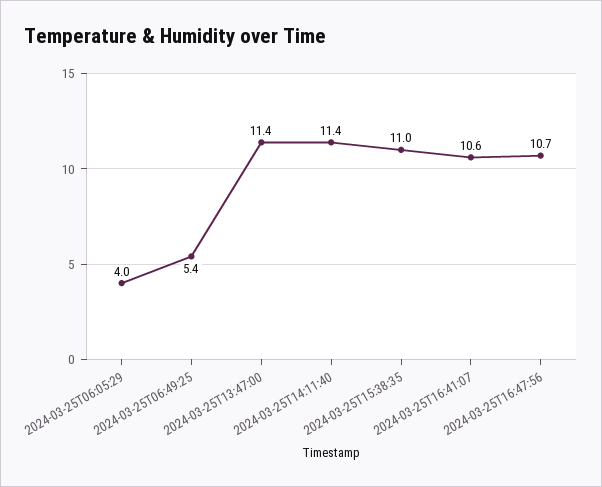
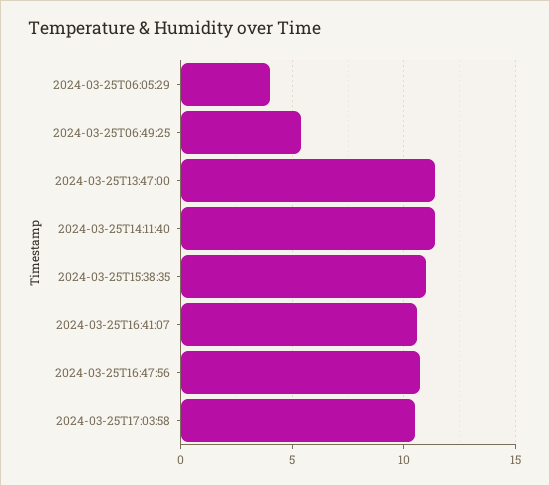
2024-03-25T17:03:58: none -> 10.5

